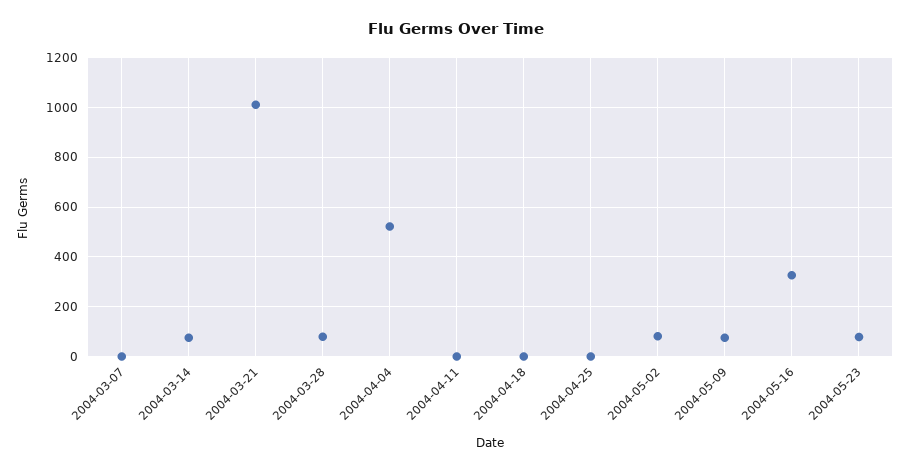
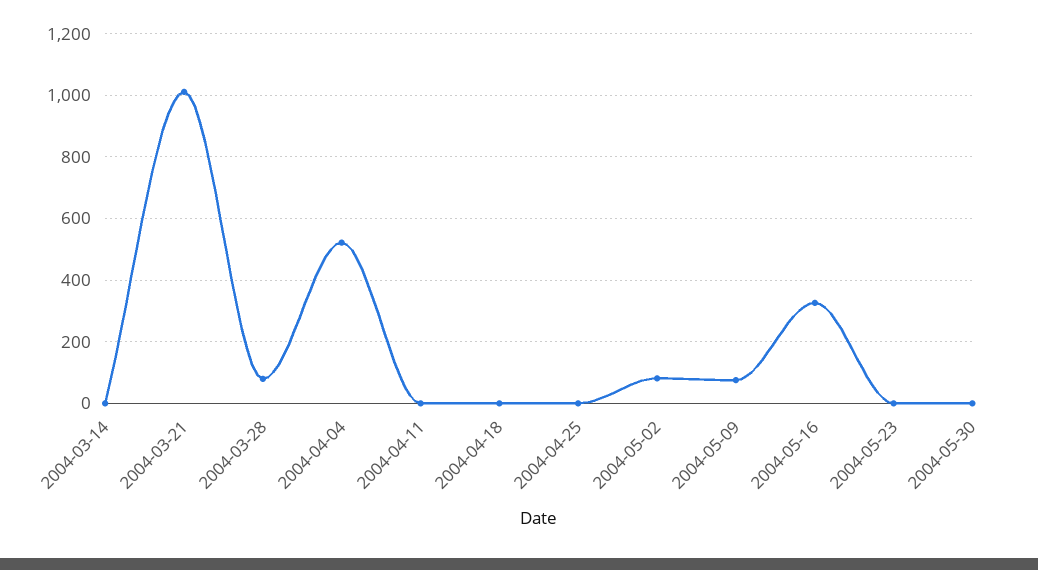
2004-03-07: 0 -> none
2004-03-14: 75 -> 0
2004-05-23: 75 -> 0
2004-05-30: none -> 0

